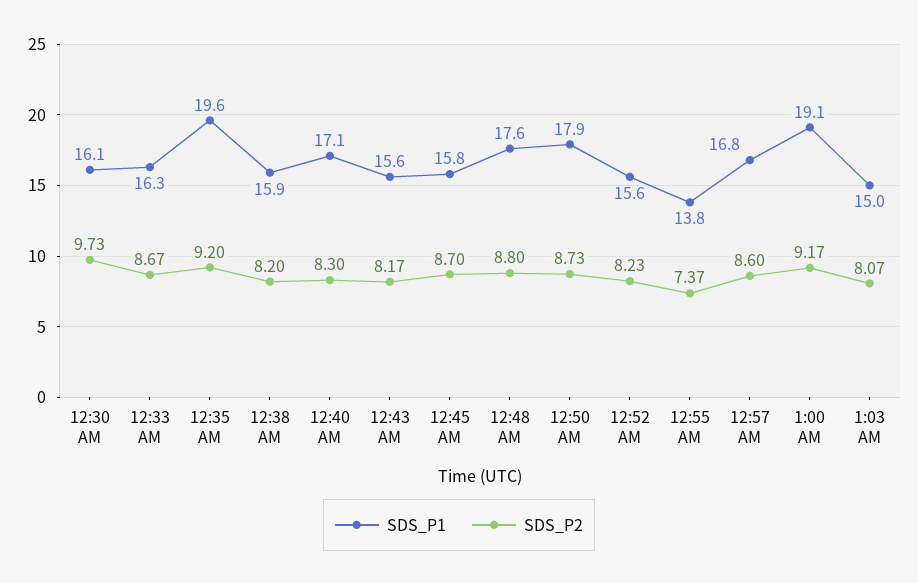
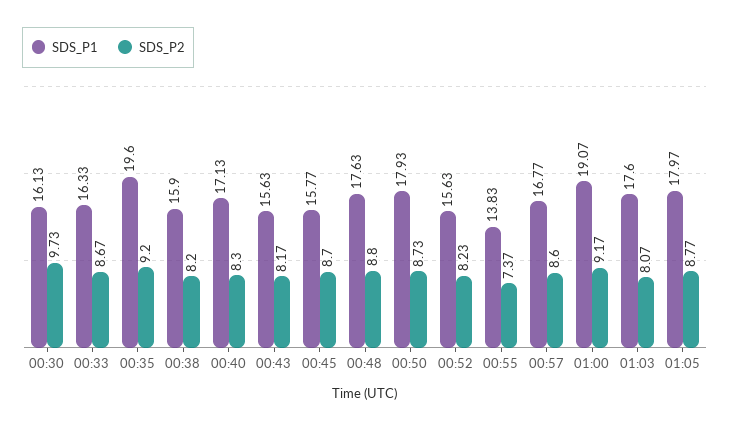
SDS_P1, 1:03 AM: 15 -> 17.6
SDS_P1, 01:05: none -> 17.97
SDS_P2, 01:05: none -> 8.77

